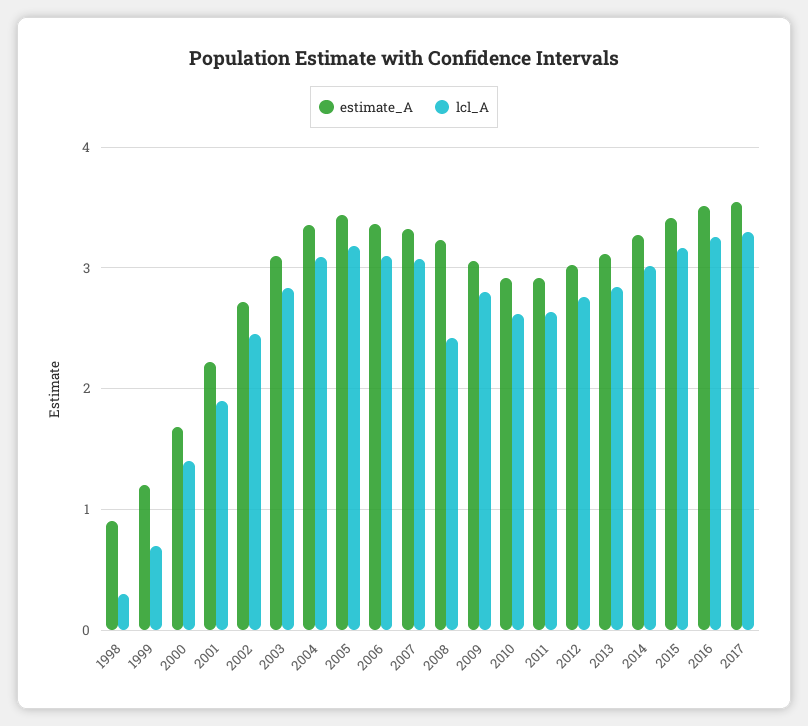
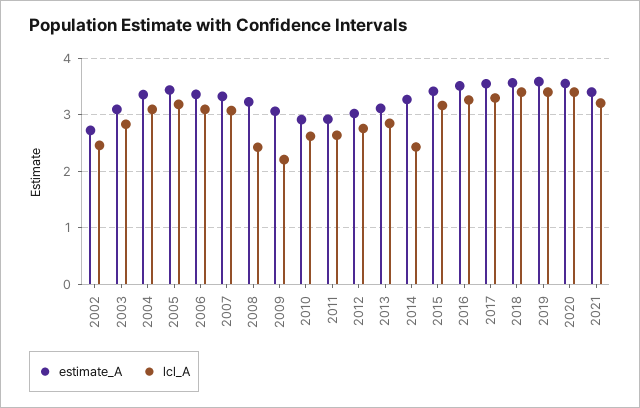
estimate_A, 1998: 0.9 -> none
lcl_A, 1998: 0.3 -> none
estimate_A, 1999: 1.2 -> none
lcl_A, 1999: 0.7 -> none
estimate_A, 2000: 1.7 -> none
lcl_A, 2000: 1.4 -> none
estimate_A, 2001: 2.2 -> none
lcl_A, 2001: 1.9 -> none
lcl_A, 2009: 2.8 -> 2.2
lcl_A, 2014: 3 -> 2.4
estimate_A, 2018: none -> 3.6
lcl_A, 2018: none -> 3.4
estimate_A, 2019: none -> 3.6
lcl_A, 2019: none -> 3.4
estimate_A, 2020: none -> 3.6
lcl_A, 2020: none -> 3.4
estimate_A, 2021: none -> 3.4
lcl_A, 2021: none -> 3.2

